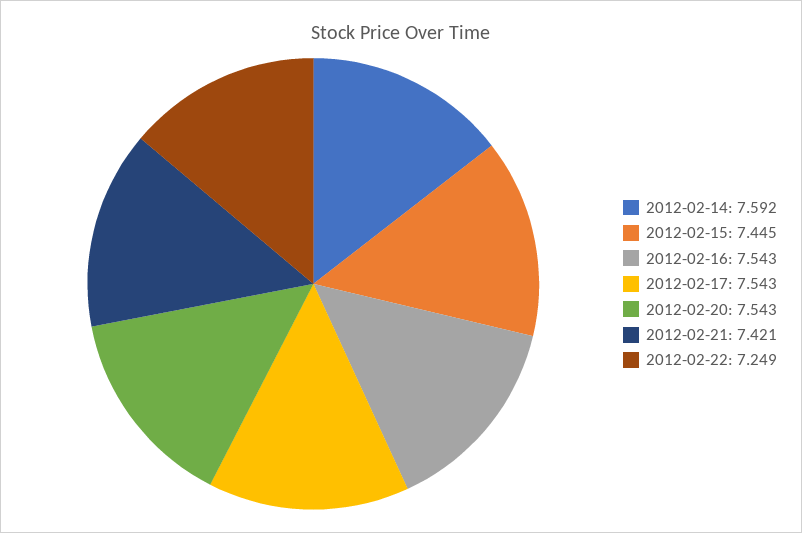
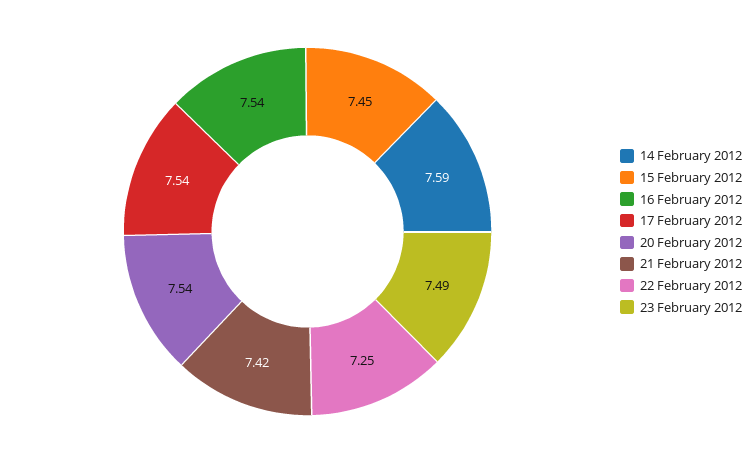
23 February 2012: none -> 7.49

